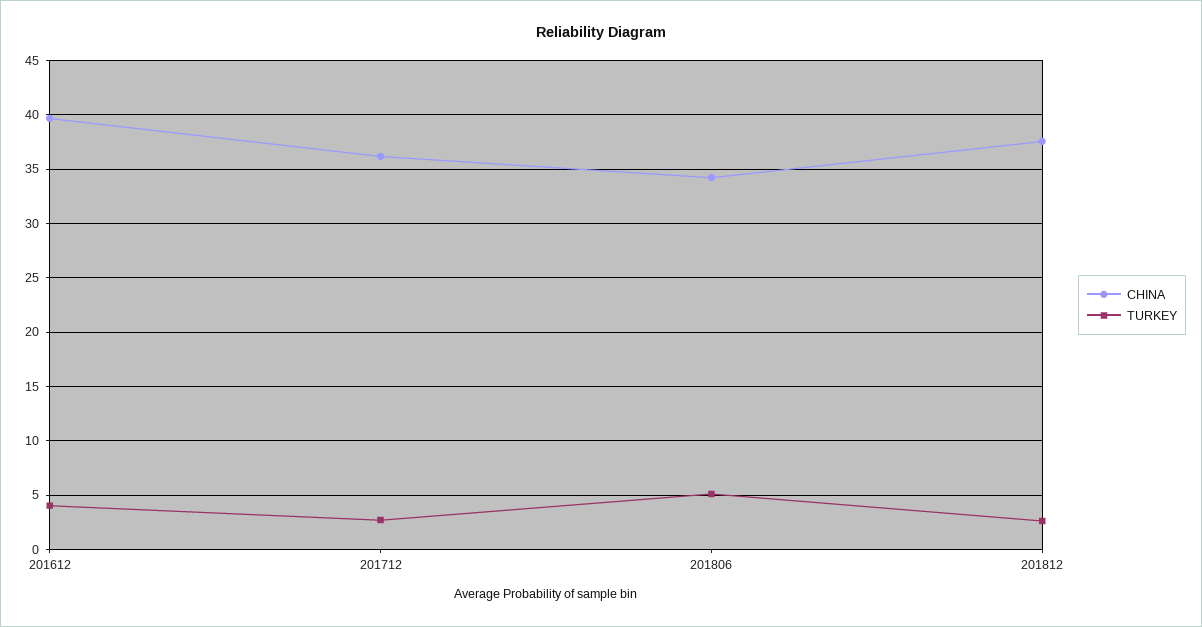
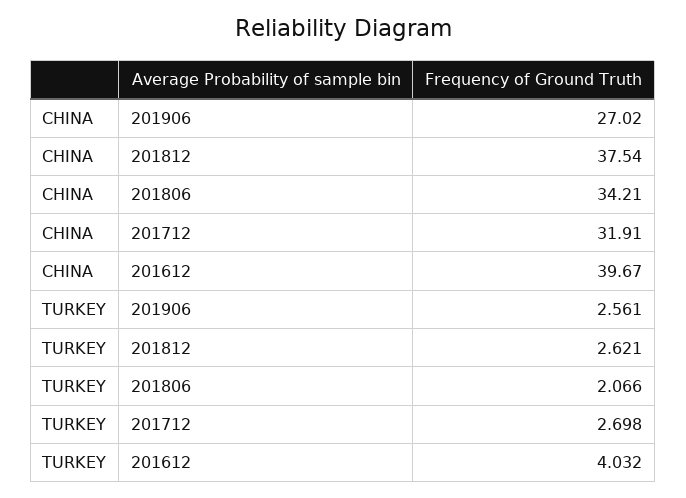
CHINA, 201712: 36 -> 31.91
TURKEY, 201806: 5 -> 2.066
CHINA, 201906: none -> 27.02
TURKEY, 201906: none -> 2.561

